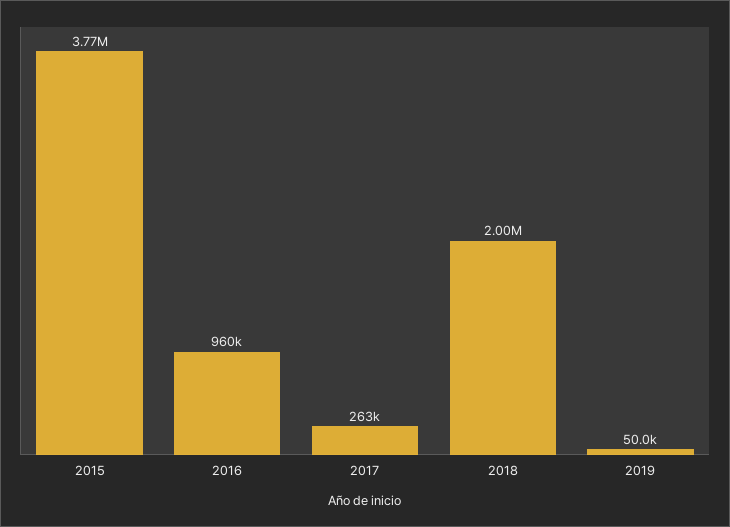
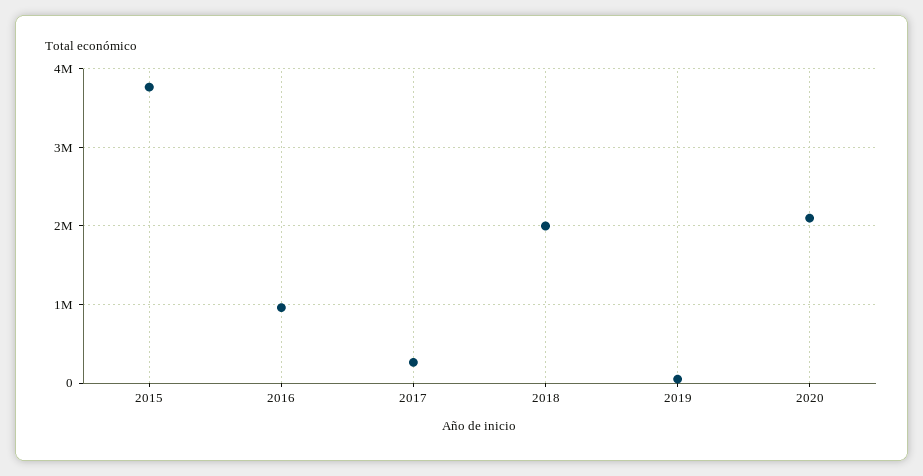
2020: none -> 2100000

